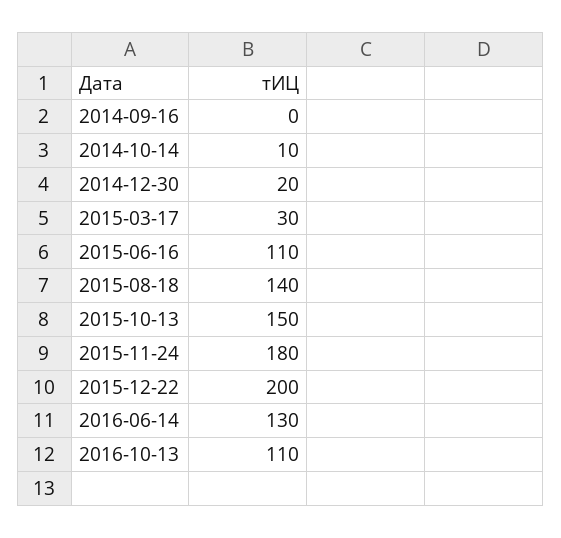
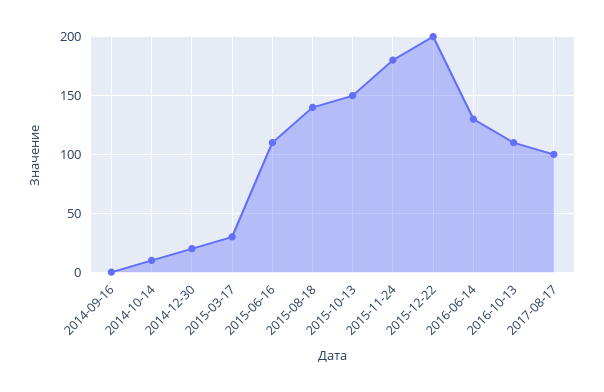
2017-08-17: none -> 100

